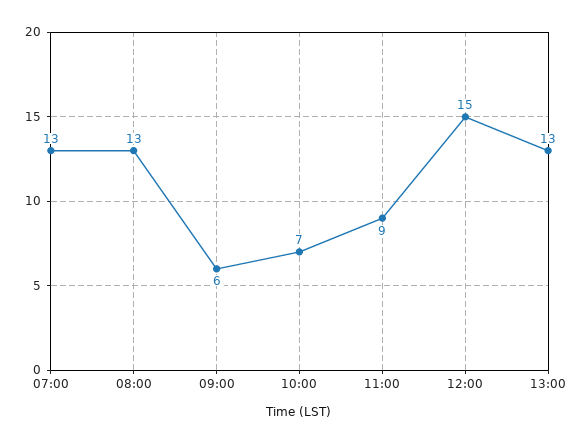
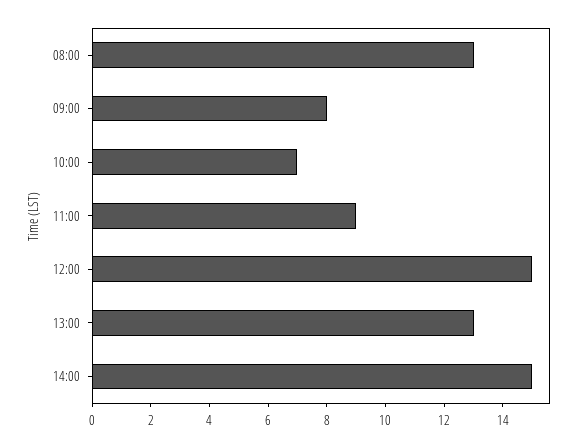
07:00: 13 -> none
09:00: 6 -> 8
14:00: none -> 15

